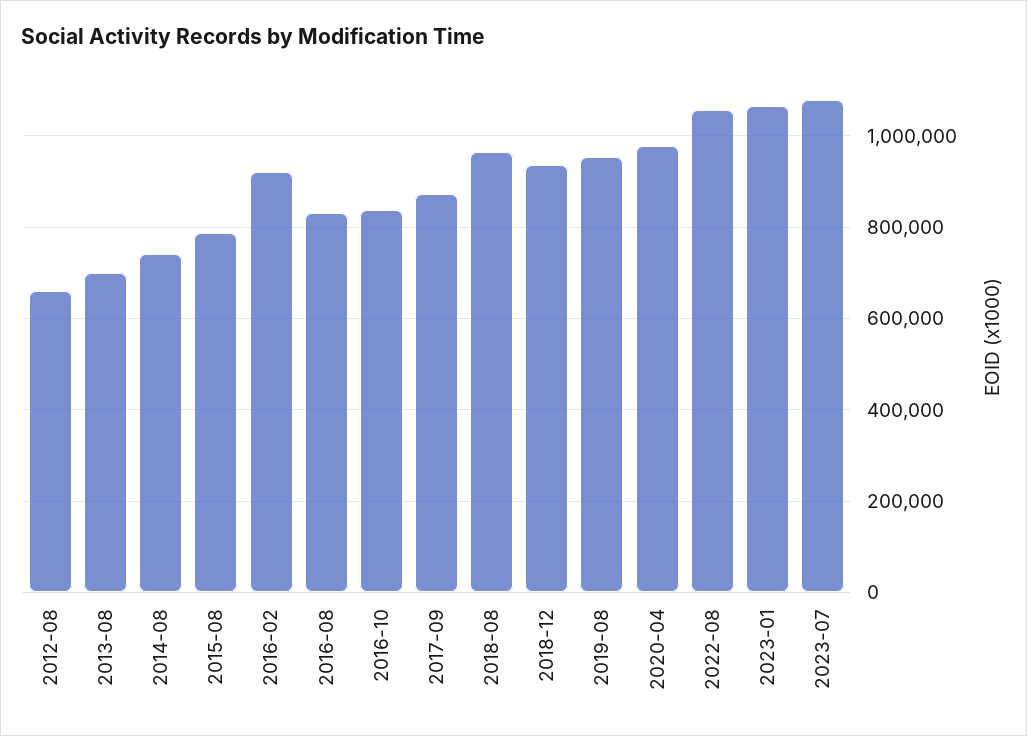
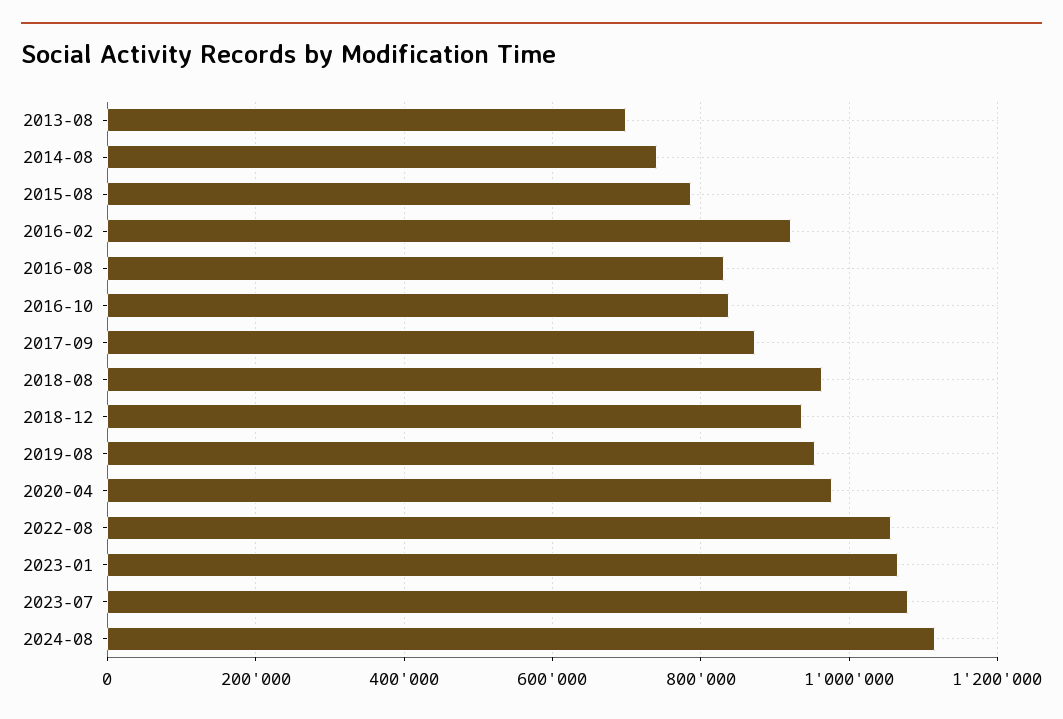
2012-08: 660000 -> none
2024-08: none -> 1120000

